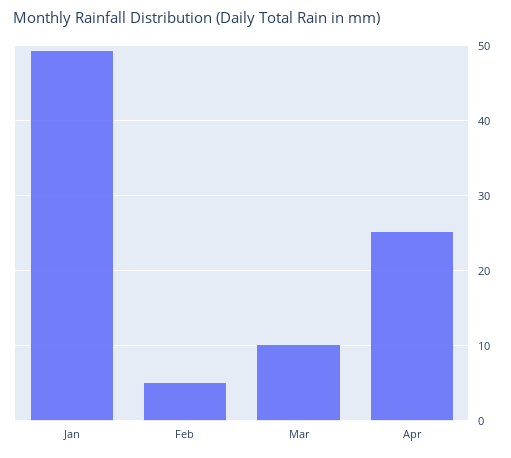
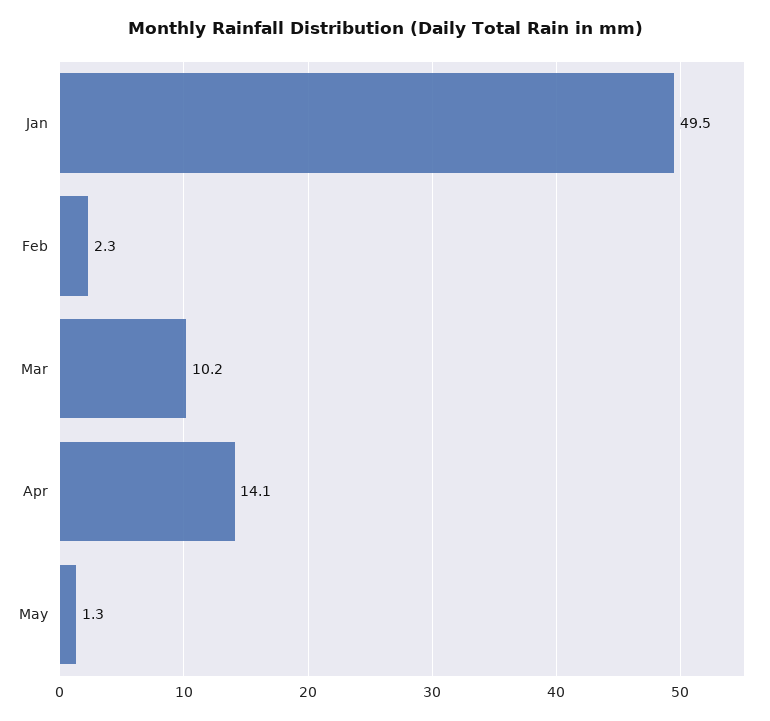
Feb: 5 -> 2.3
Apr: 25 -> 14.1
May: none -> 1.3

